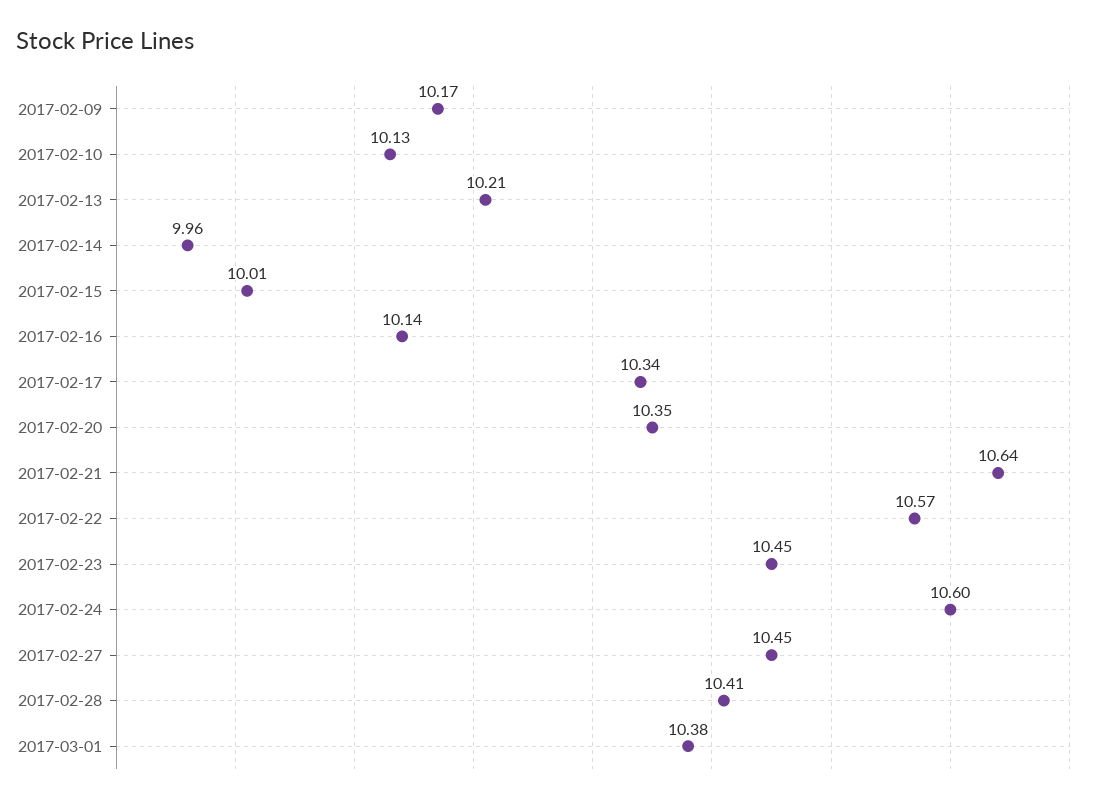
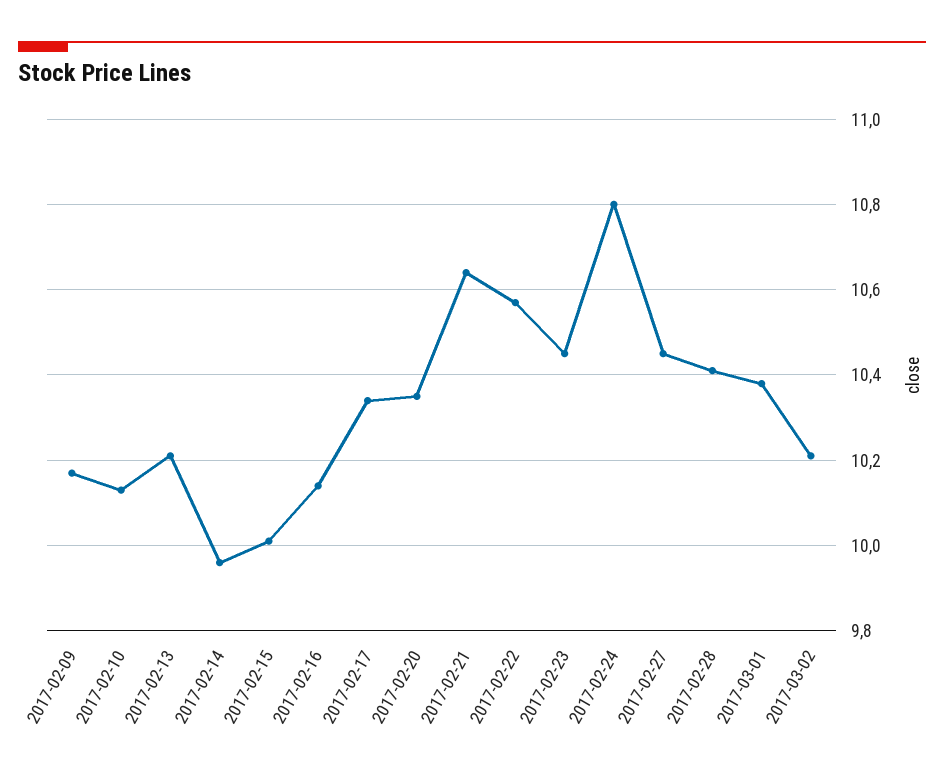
2017-02-24: 10.6 -> 10.8
2017-03-02: none -> 10.2

